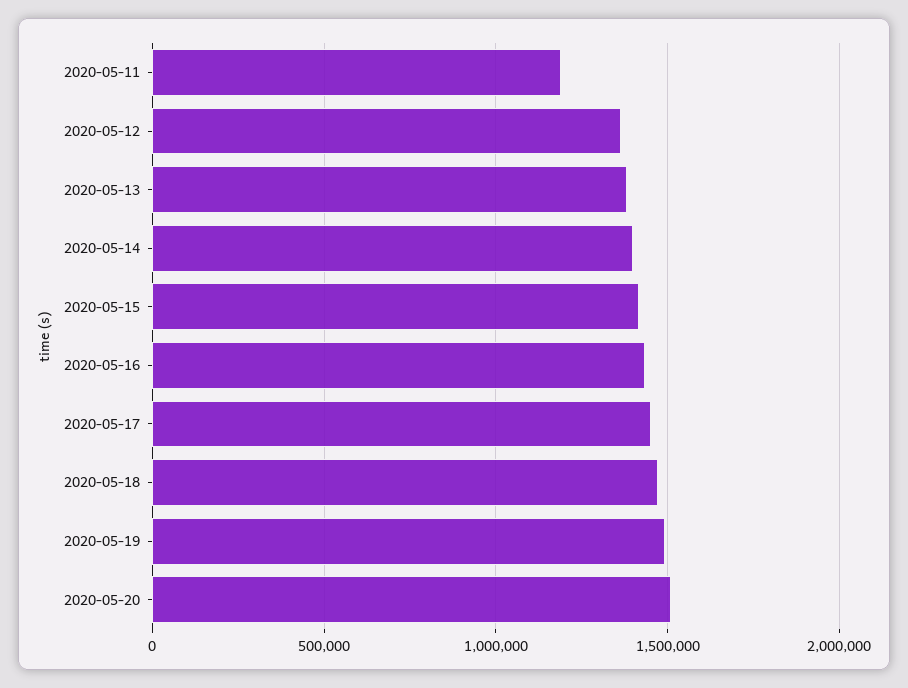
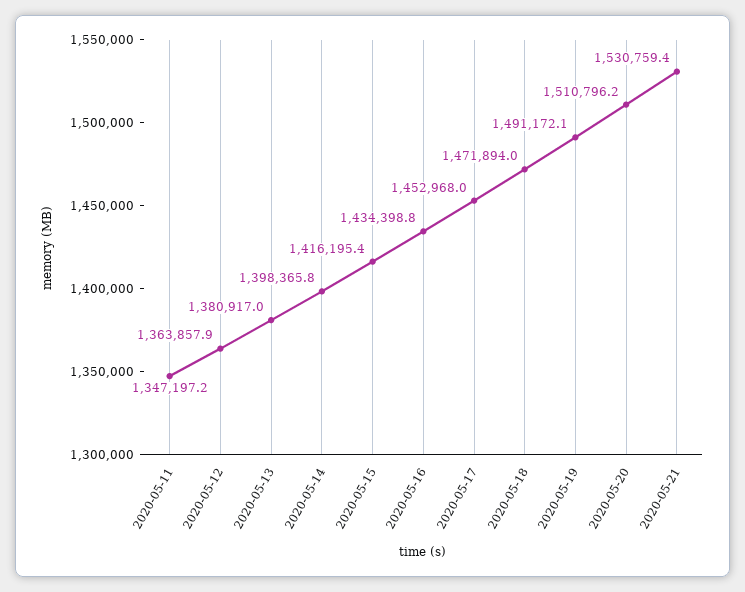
2020-05-11: 1200000 -> 1347197.2
2020-05-21: none -> 1530759.4

